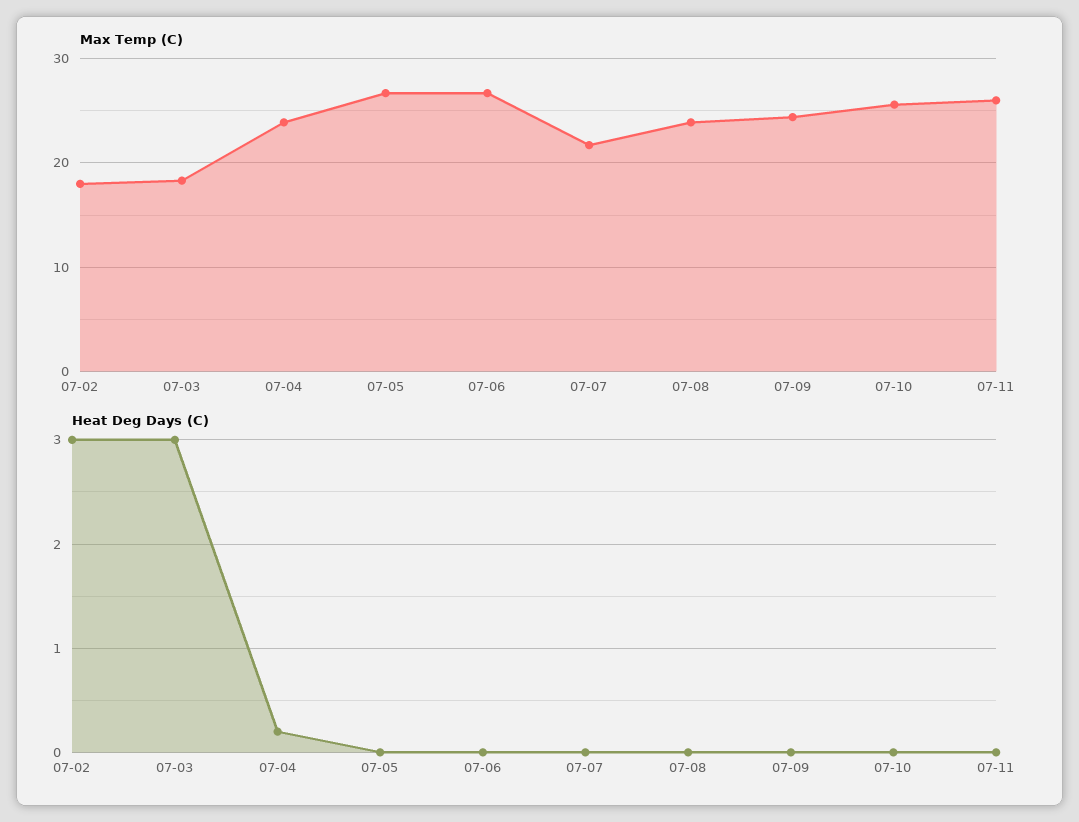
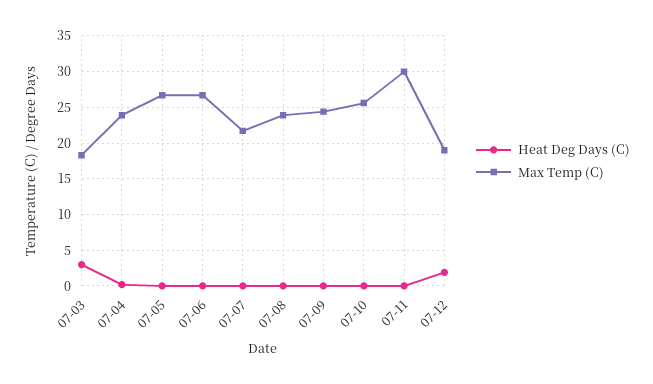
Max Temp (C), 07-02: 18 -> none
Max Temp (C), 07-11: 26 -> 30
Heat Deg Days (C), 07-02: 3 -> none
Heat Deg Days (C), 07-12: none -> 2
Max Temp (C), 07-12: none -> 19

